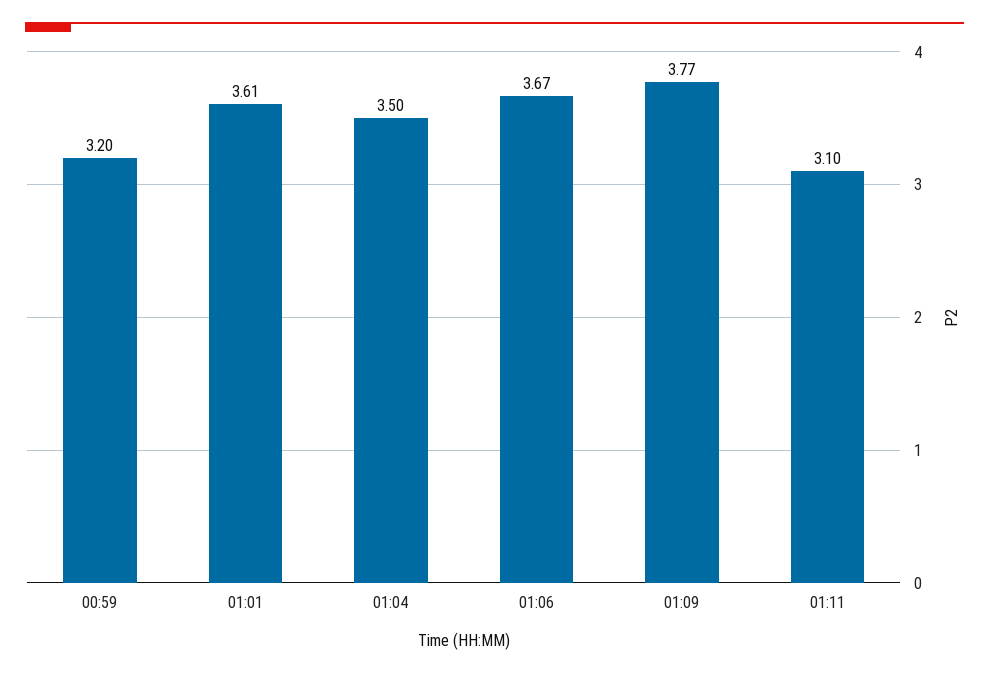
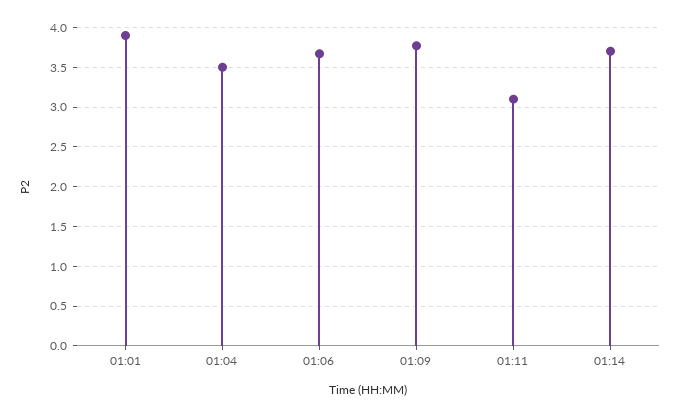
00:59: 3.2 -> none
01:01: 3.61 -> 3.9
01:14: none -> 3.7

